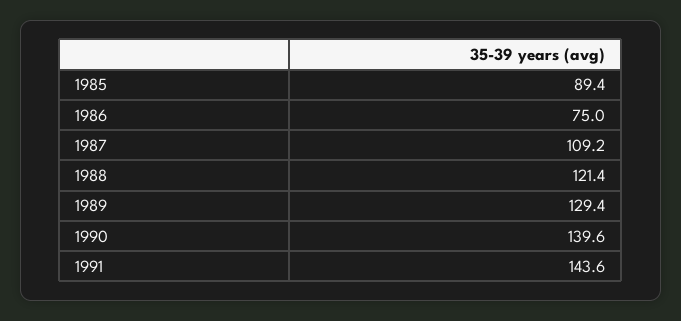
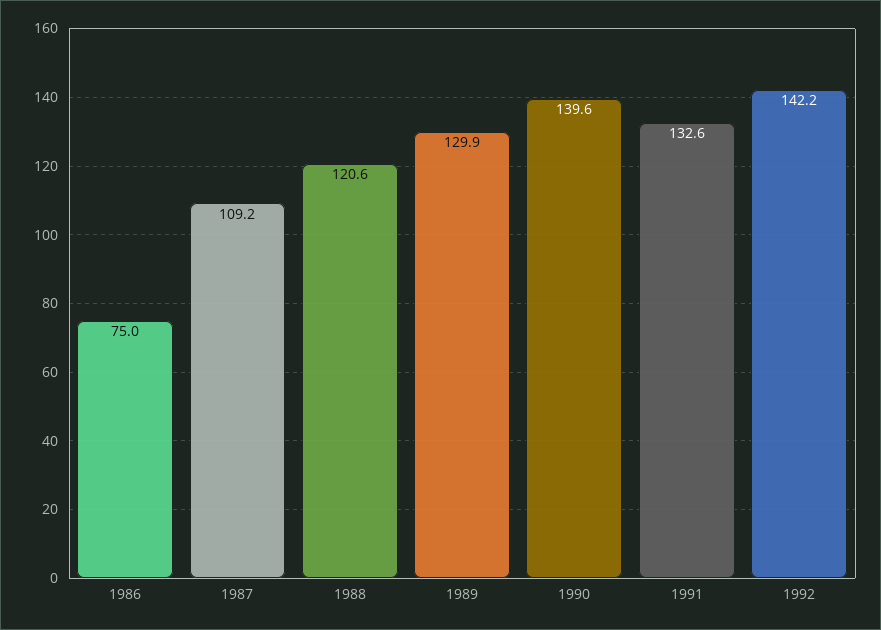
1985: 89.4 -> none
1988: 121.4 -> 120.6
1989: 129.4 -> 129.9
1991: 143.6 -> 132.6
1992: none -> 142.2

